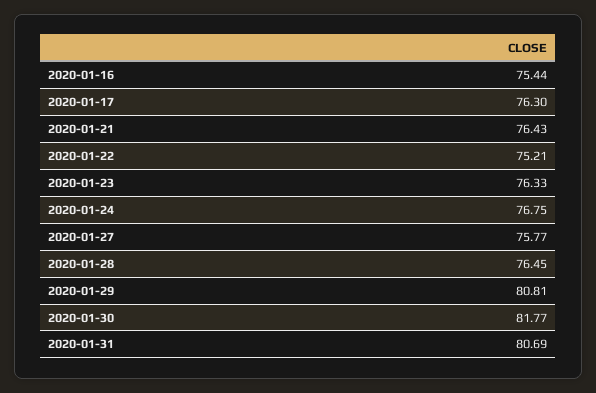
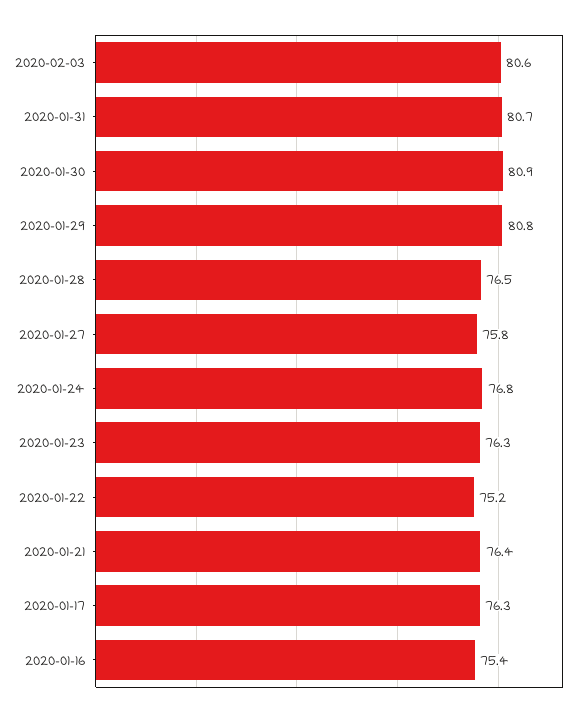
2020-01-30: 81.77 -> 80.9
2020-02-03: none -> 80.6

